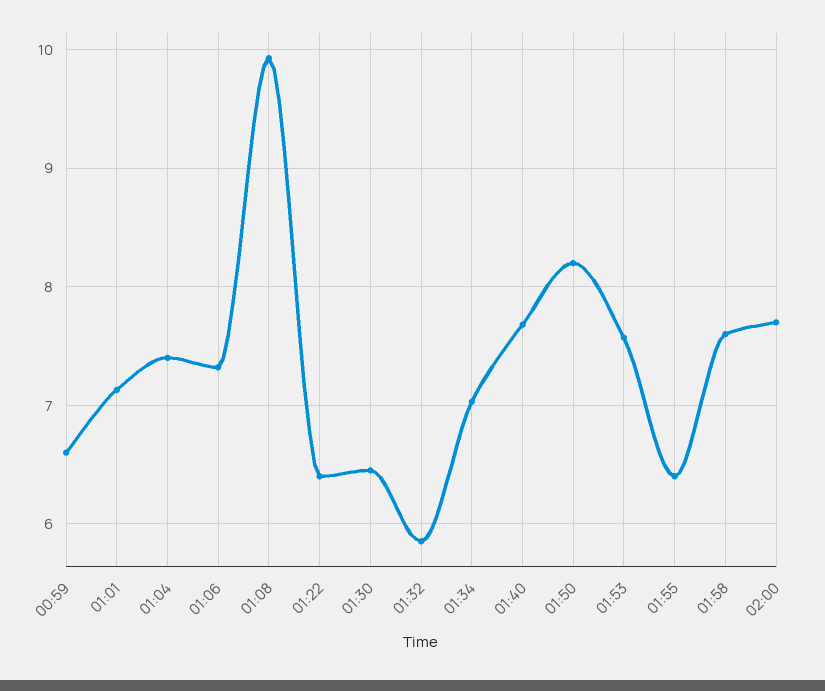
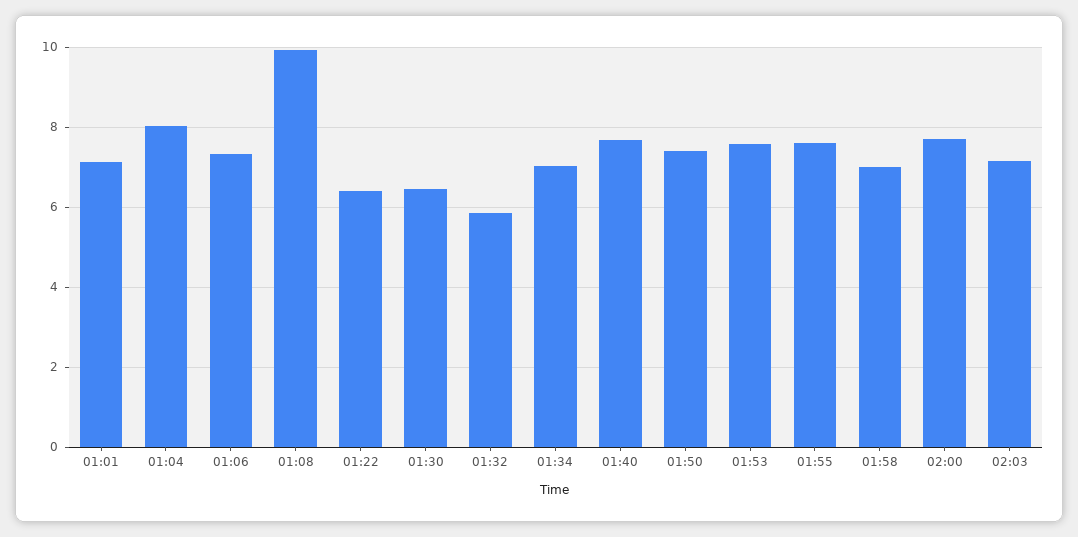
00:59: 6.6 -> none
01:04: 7.4 -> 8
01:50: 8.2 -> 7.4
01:55: 6.4 -> 7.6
01:58: 7.6 -> 7
02:03: none -> 7.2

